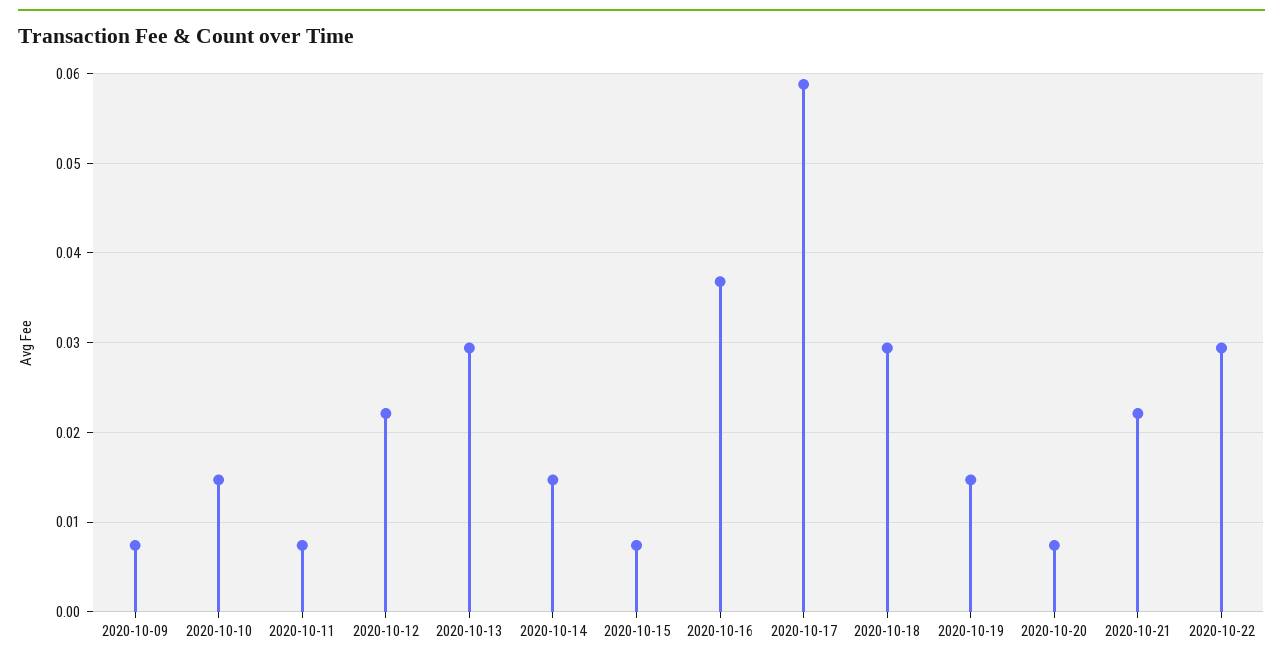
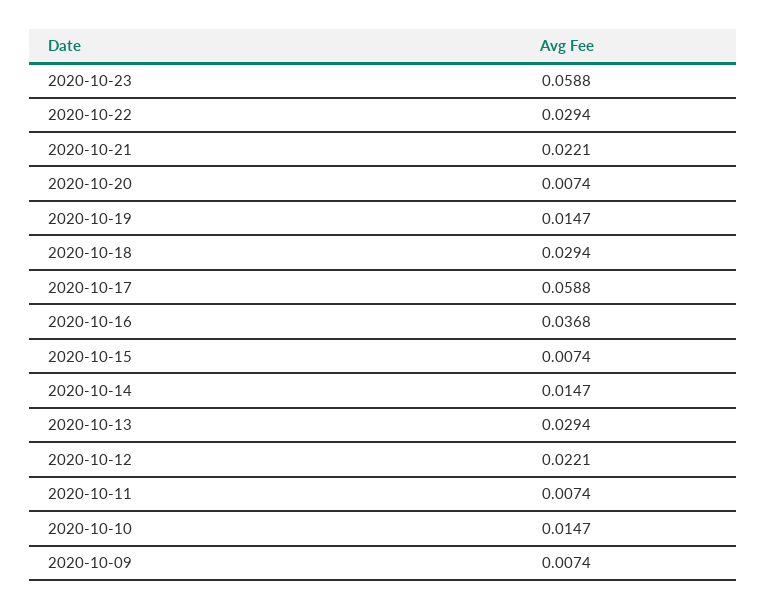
2020-10-23: none -> 0.0588

